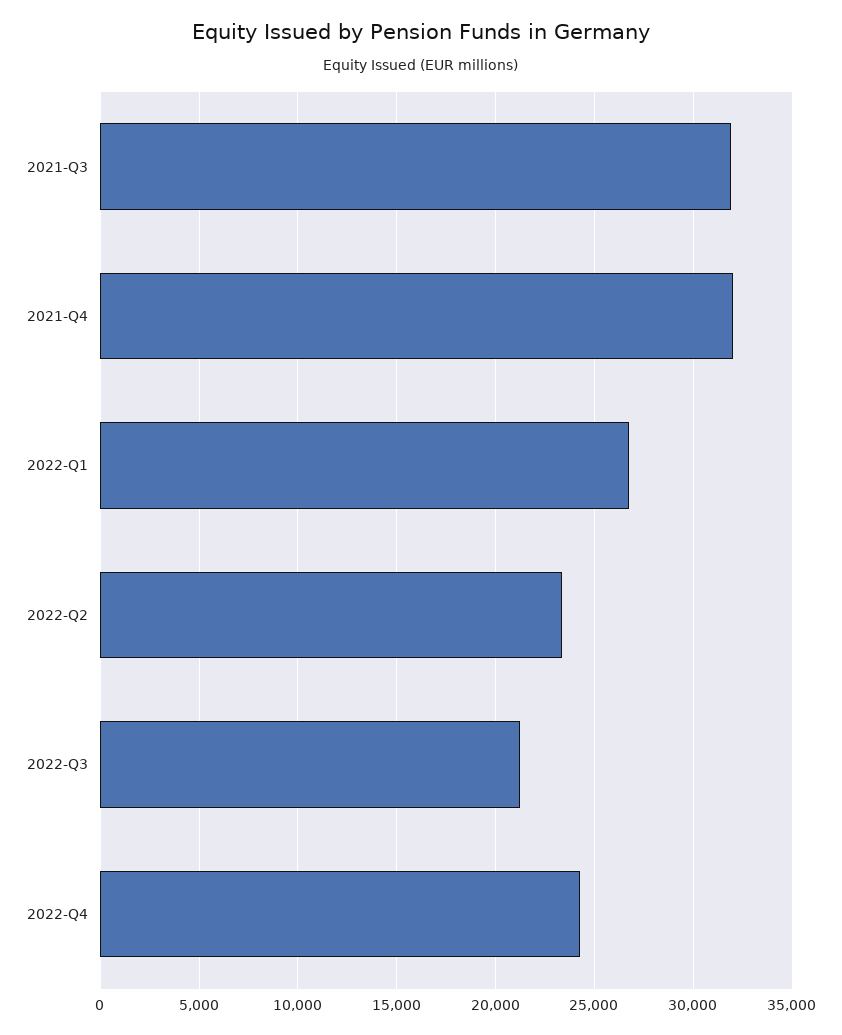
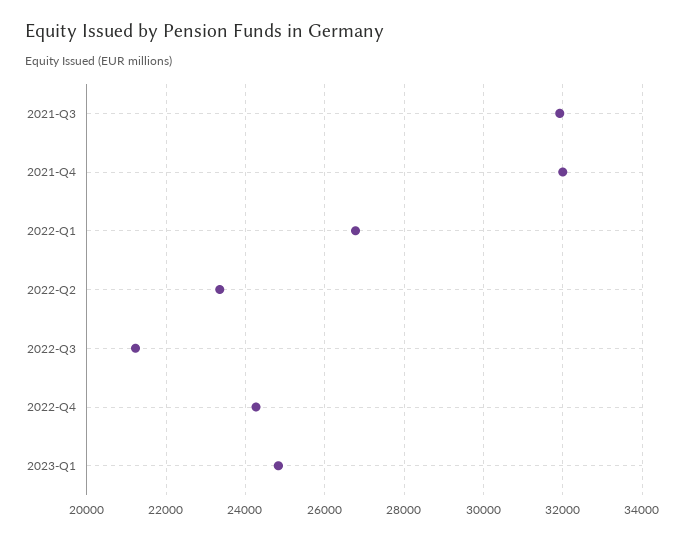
2023-Q1: none -> 24800

